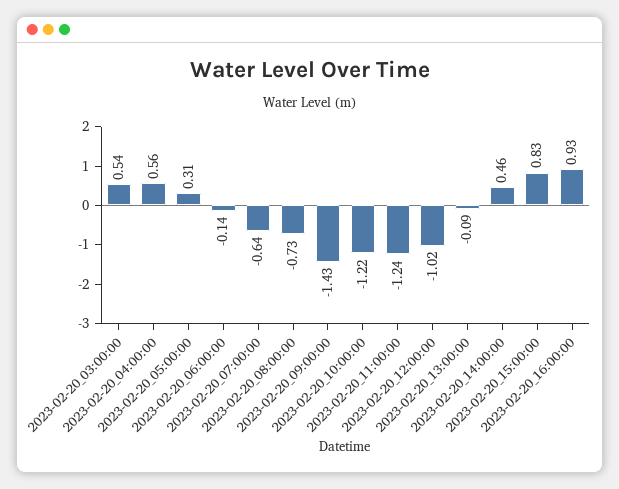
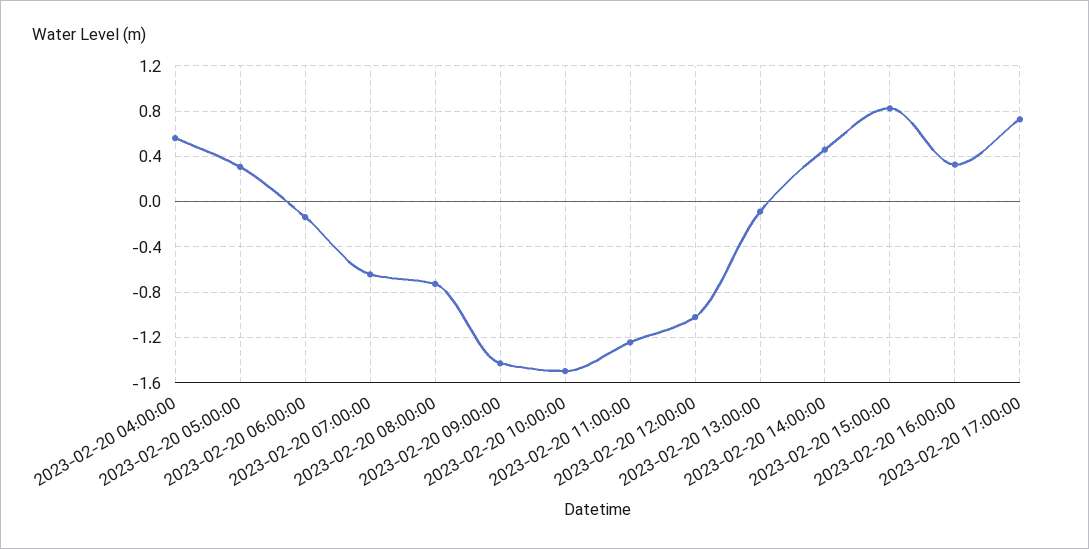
2023-02-20_03:00:00: 0.54 -> none
2023-02-20_10:00:00: -1.22 -> -1.5
2023-02-20_16:00:00: 0.93 -> 0.3
2023-02-20 17:00:00: none -> 0.7

